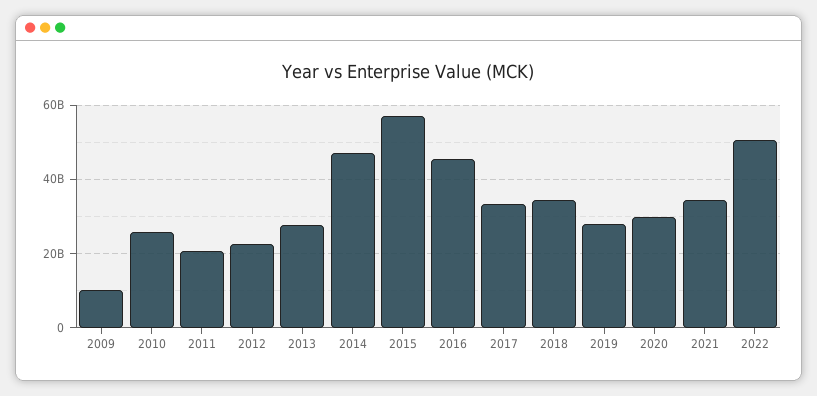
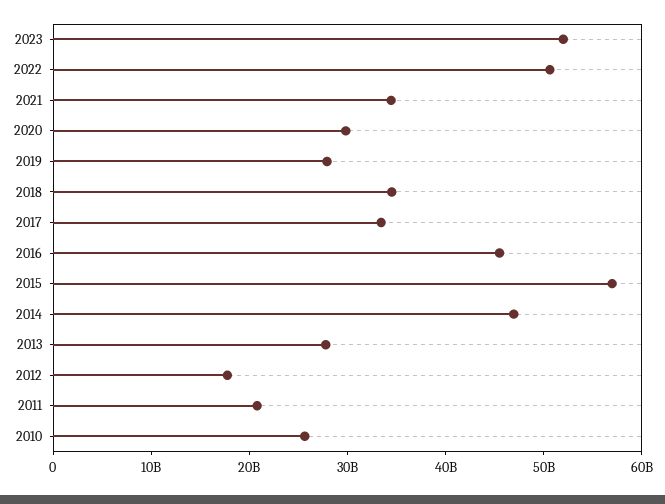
2009: 10000000000 -> none
2012: 22000000000 -> 18000000000
2023: none -> 52000000000

